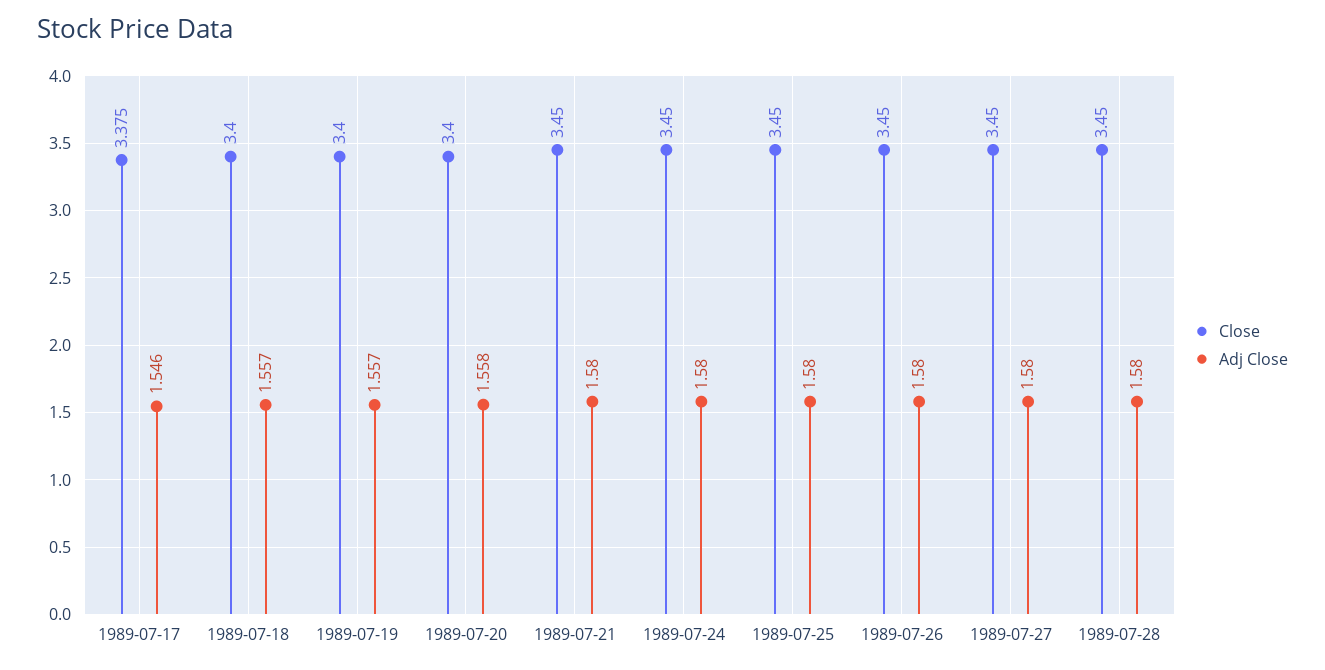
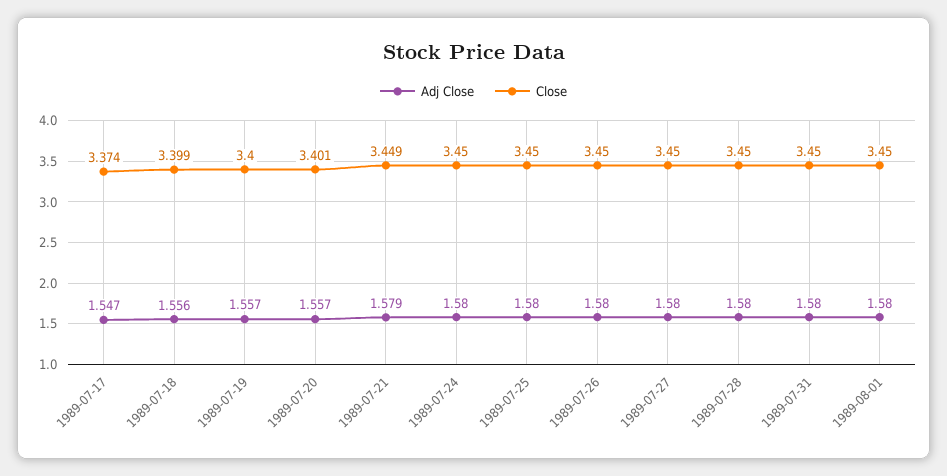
Close, 1989-07-17: 3.375 -> 3.374
Adj Close, 1989-07-17: 1.546 -> 1.547
Close, 1989-07-18: 3.4 -> 3.399
Adj Close, 1989-07-18: 1.557 -> 1.556
Close, 1989-07-20: 3.4 -> 3.401
Adj Close, 1989-07-20: 1.558 -> 1.557
Close, 1989-07-21: 3.45 -> 3.449
Adj Close, 1989-07-21: 1.58 -> 1.579
Adj Close, 1989-07-31: none -> 1.58
Close, 1989-07-31: none -> 3.45
Adj Close, 1989-08-01: none -> 1.58
Close, 1989-08-01: none -> 3.45

